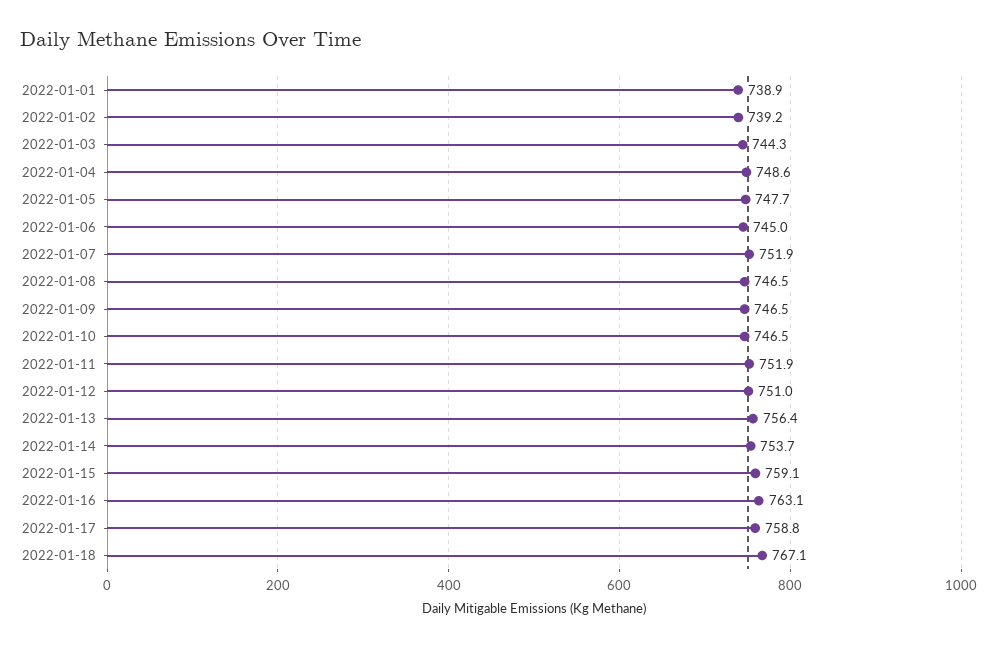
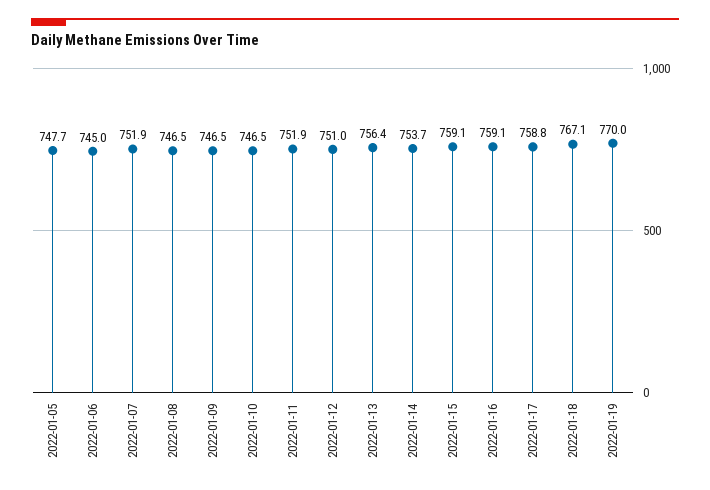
2022-01-01: 738.9 -> none
2022-01-02: 739.2 -> none
2022-01-03: 744.3 -> none
2022-01-04: 748.6 -> none
2022-01-16: 763.1 -> 759.1
2022-01-19: none -> 770

